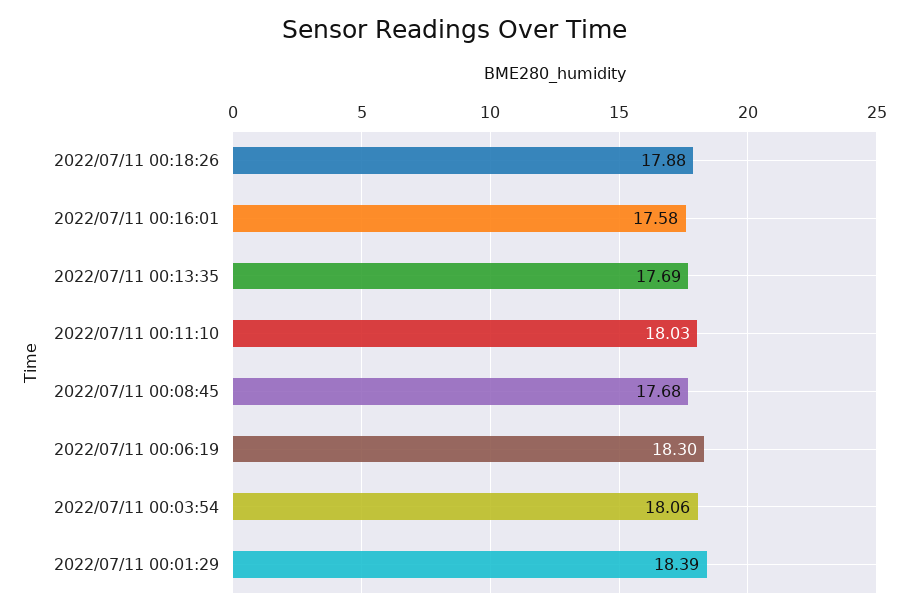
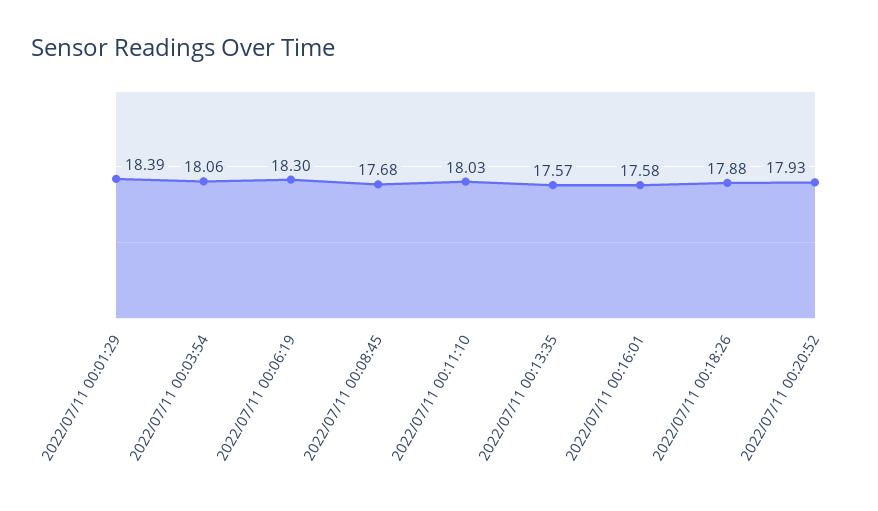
2022/07/11 00:13:35: 17.69 -> 17.57
2022/07/11 00:20:52: none -> 17.93

